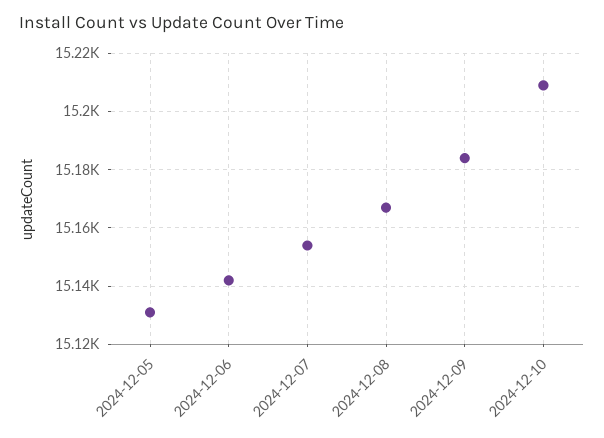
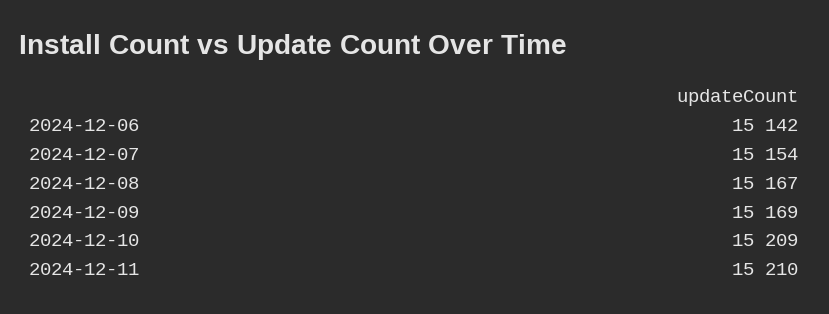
2024-12-05: 15130 -> none
2024-12-09: 15185 -> 15169
2024-12-11: none -> 15210

